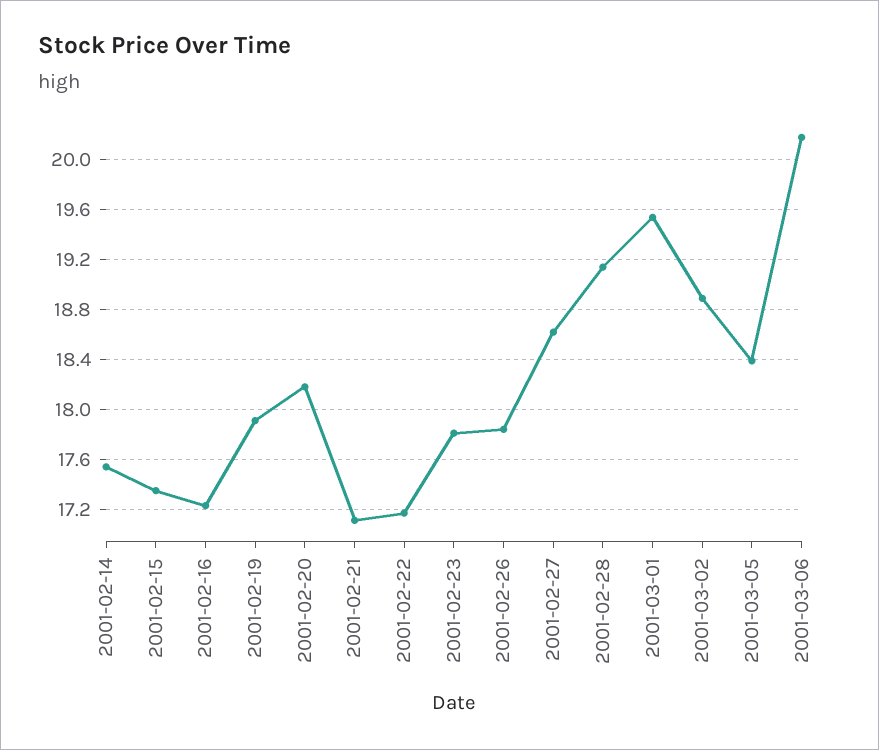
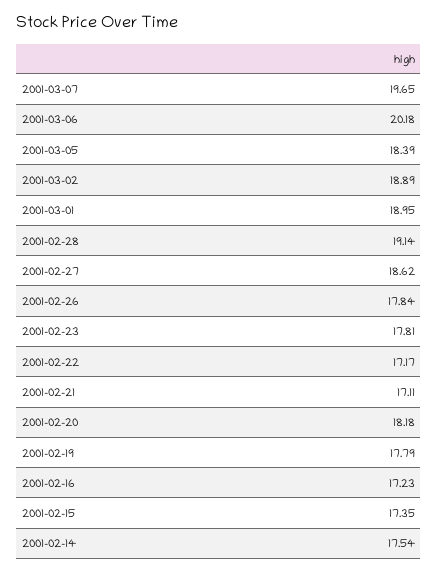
2001-02-19: 17.9 -> 17.79
2001-03-01: 19.55 -> 18.95
2001-03-07: none -> 19.65

